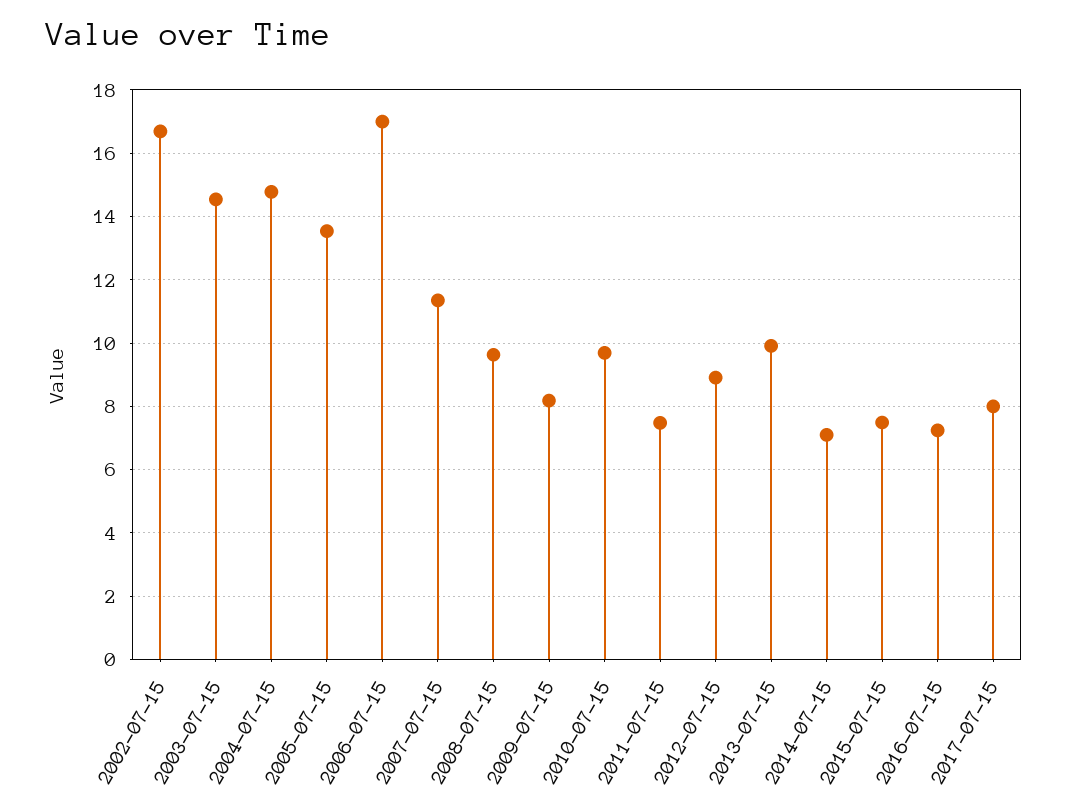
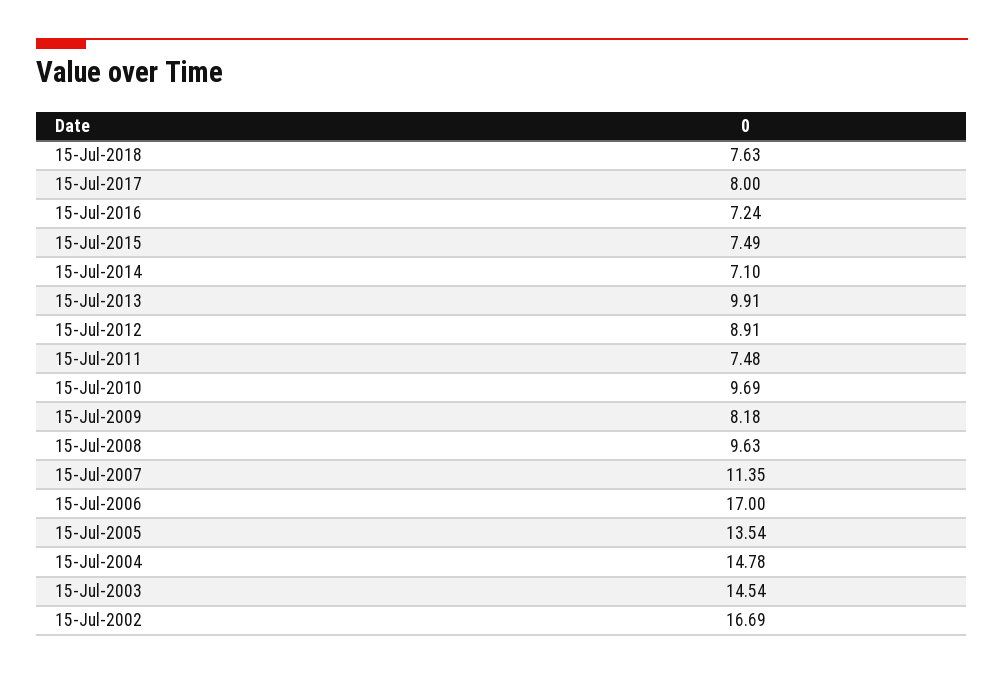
15-Jul-2018: none -> 7.63

